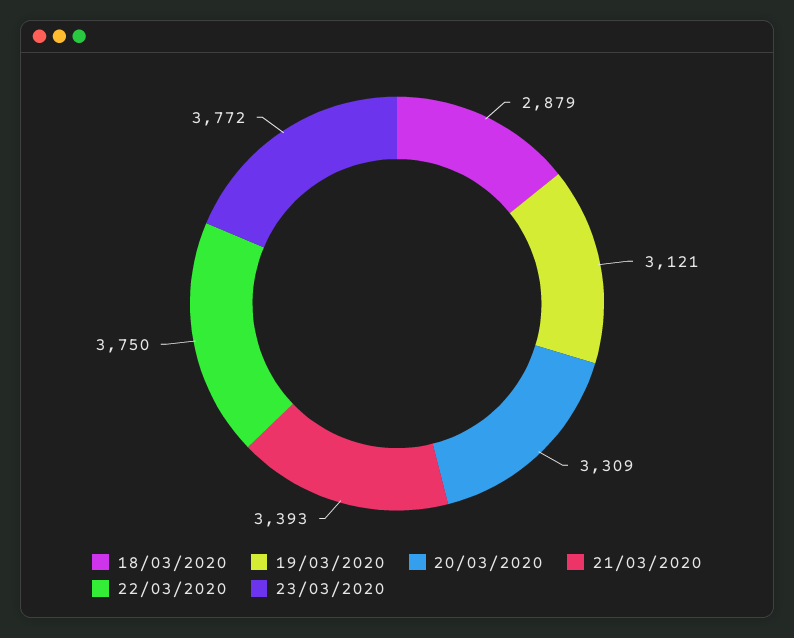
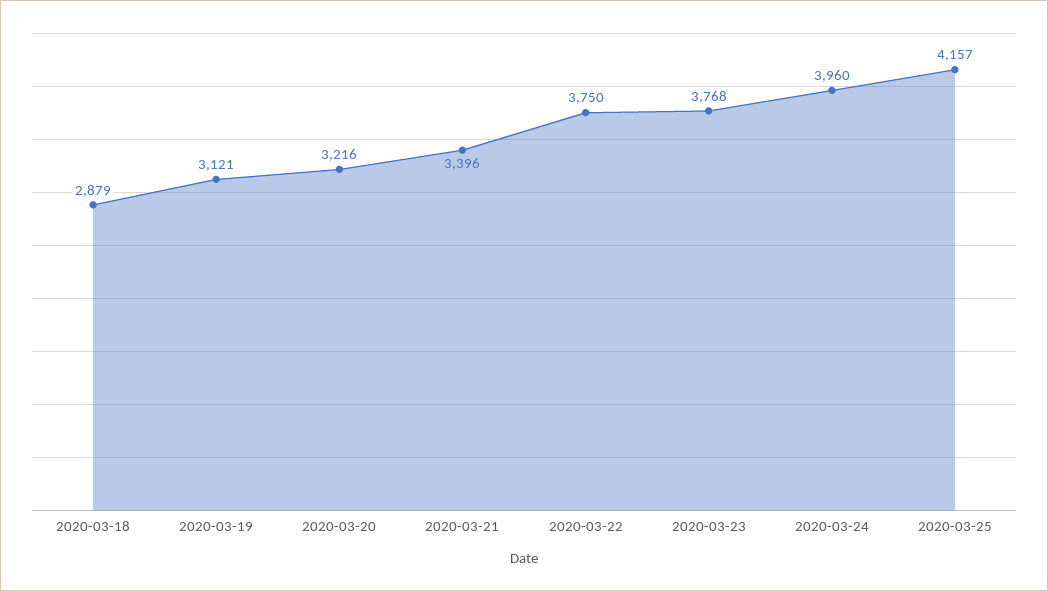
20/03/2020: 3309 -> 3216
21/03/2020: 3393 -> 3396
23/03/2020: 3772 -> 3768
2020-03-24: none -> 3960
2020-03-25: none -> 4157

